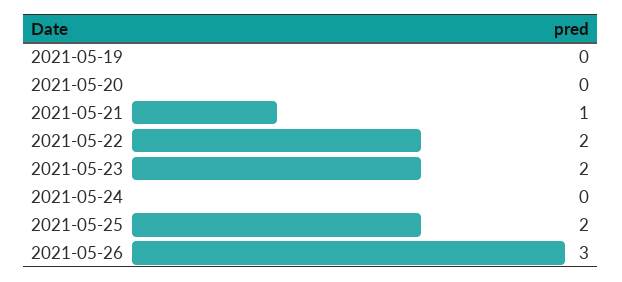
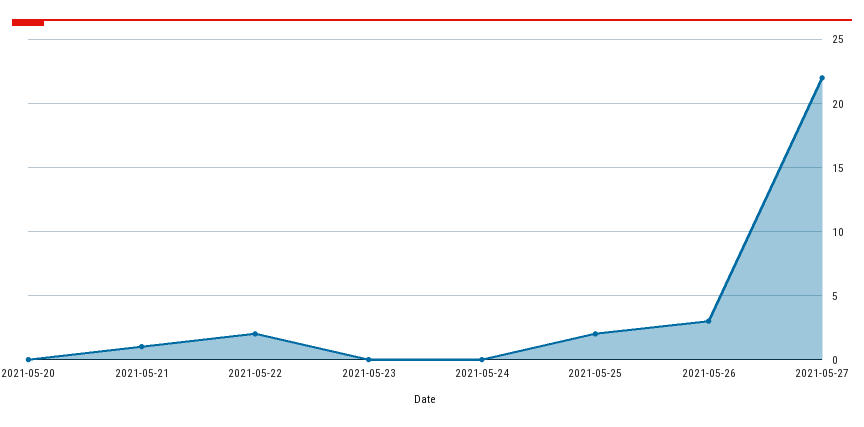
2021-05-19: 0 -> none
2021-05-23: 2 -> 0
2021-05-27: none -> 22

